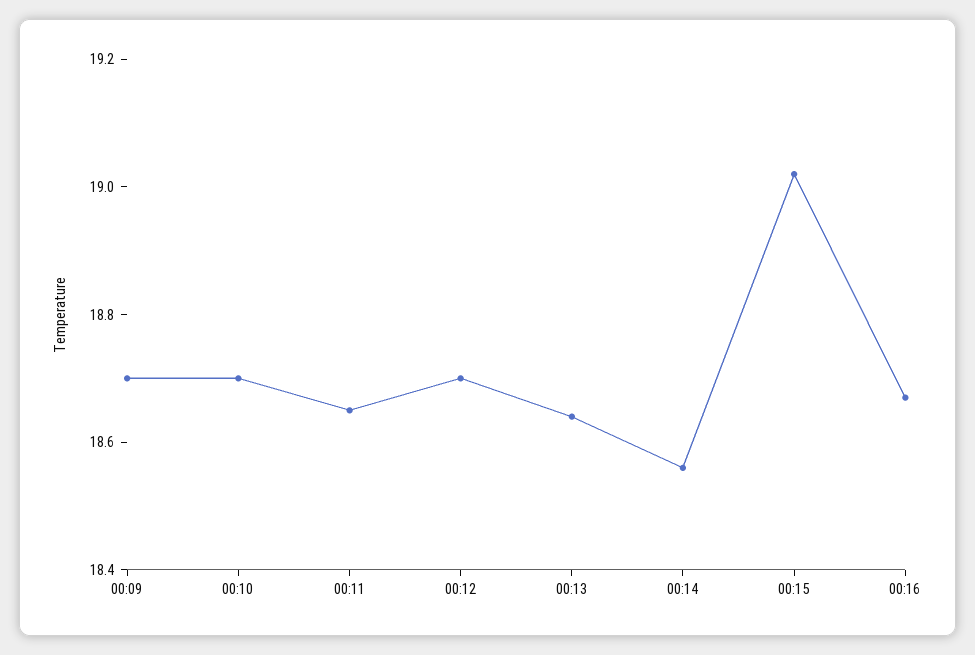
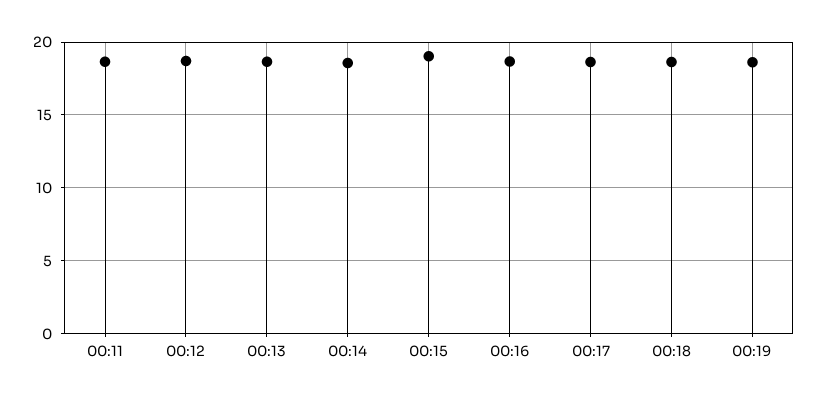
00:09: 18.7 -> none
00:10: 18.7 -> none
00:17: none -> 18.5
00:18: none -> 18.5
00:19: none -> 18.5

